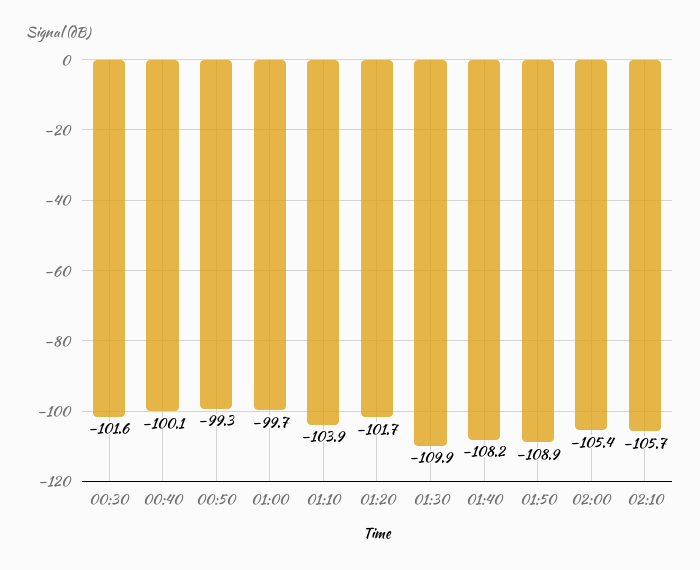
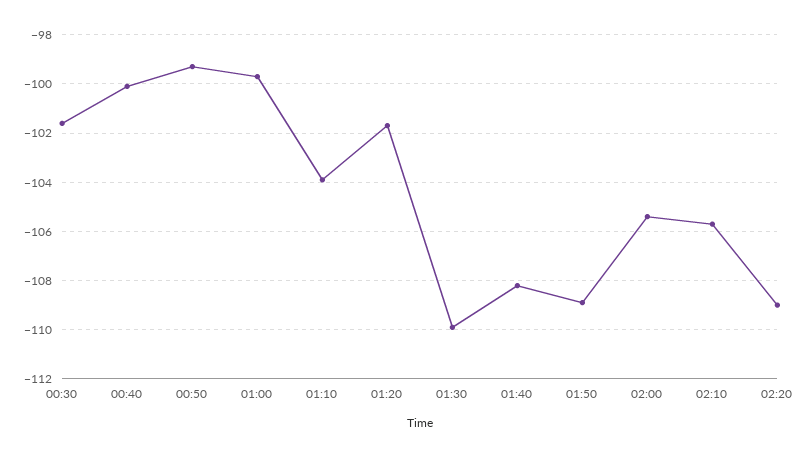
02:20: none -> -109

